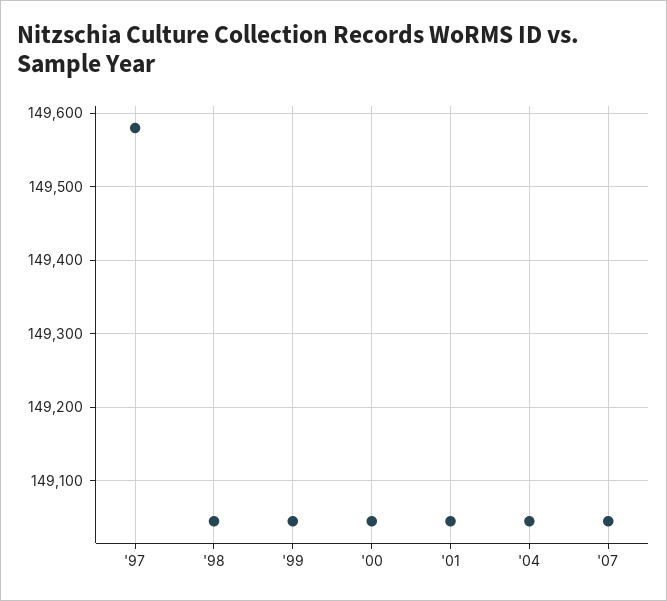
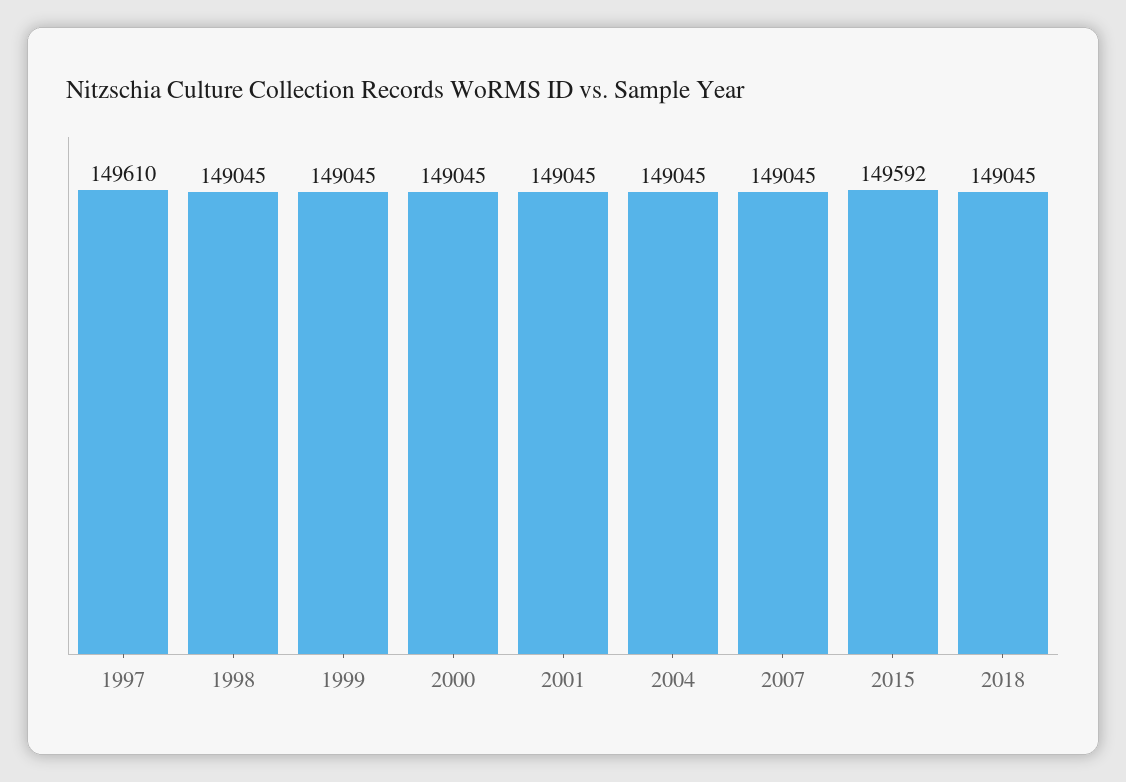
'97: 149580 -> 149610
2015: none -> 149592
2018: none -> 149045

